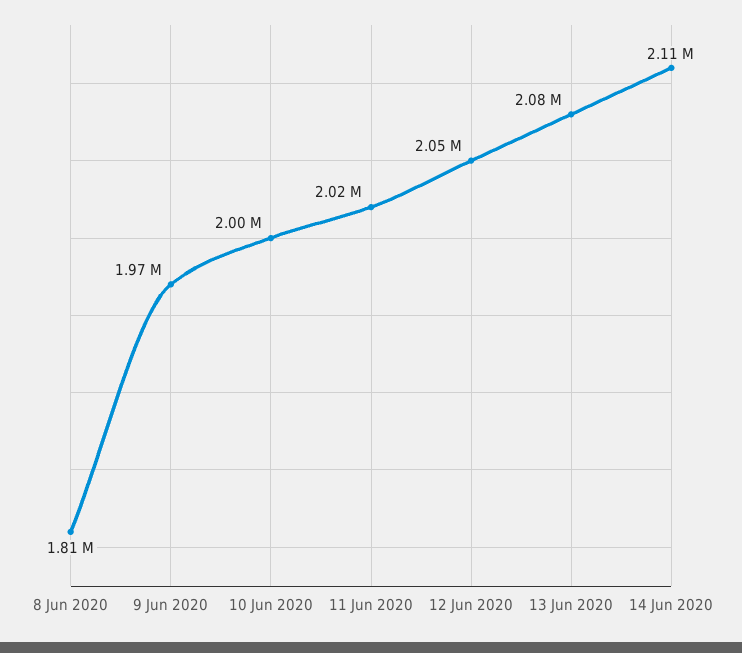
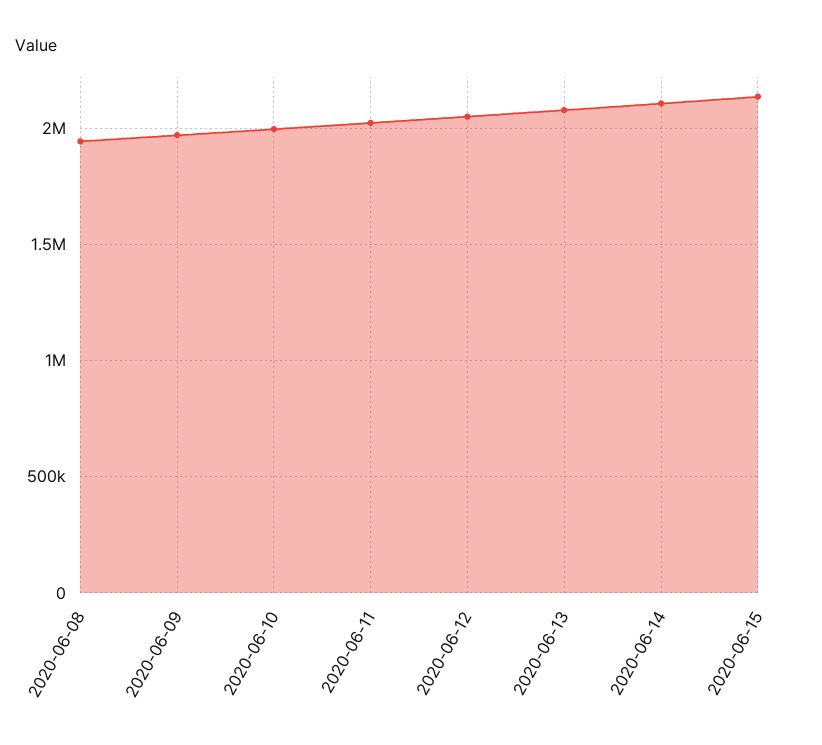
8 Jun 2020: 1810000 -> 1950000
2020-06-15: none -> 2150000

